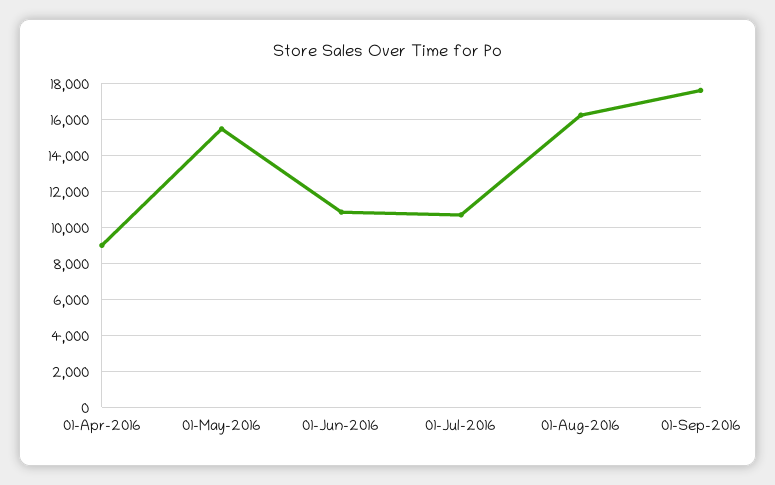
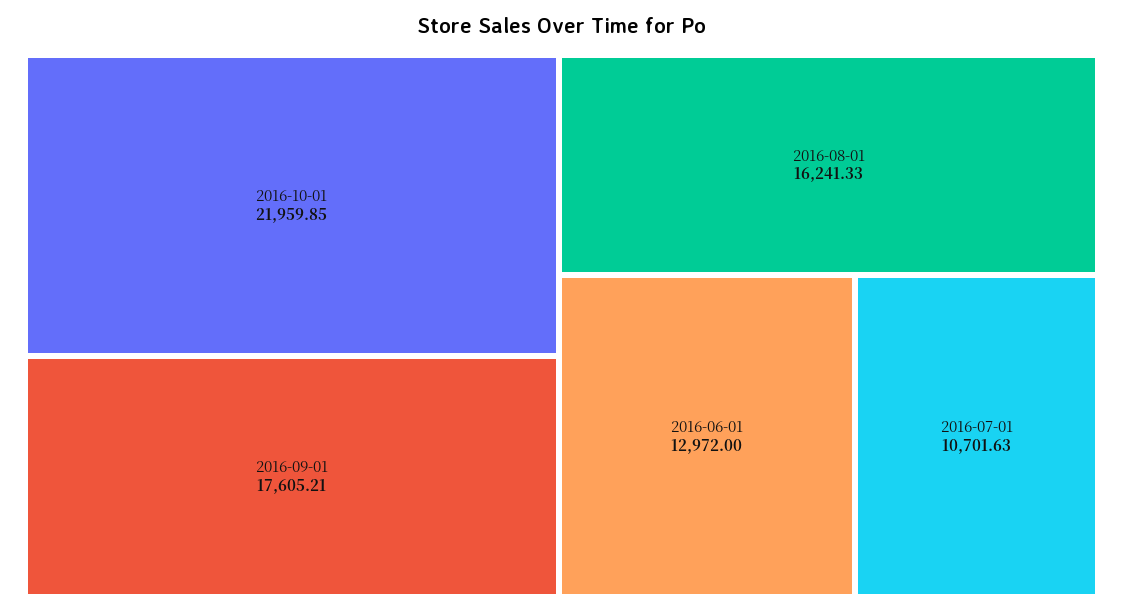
01-Apr-2016: 9000 -> none
01-May-2016: 15500 -> none
01-Jun-2016: 11000 -> 12972
2016-10-01: none -> 21959.85

